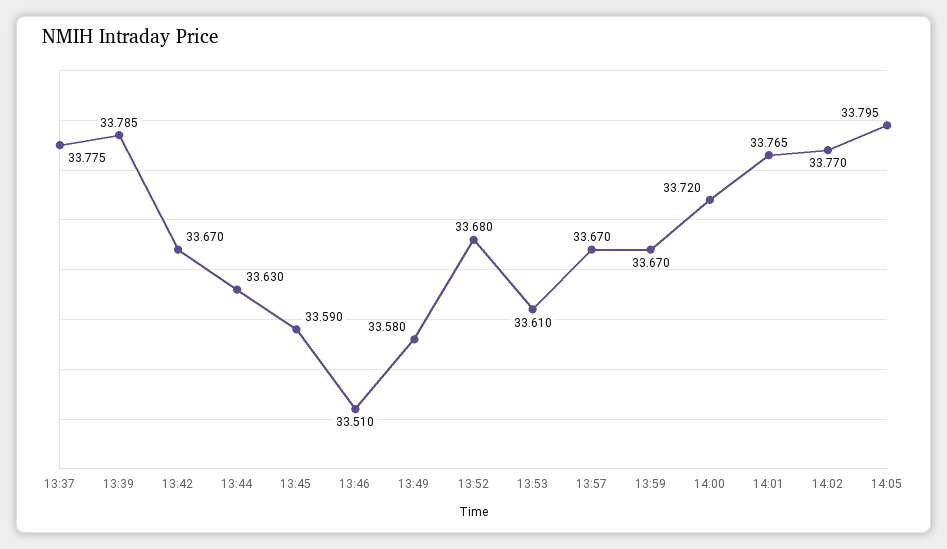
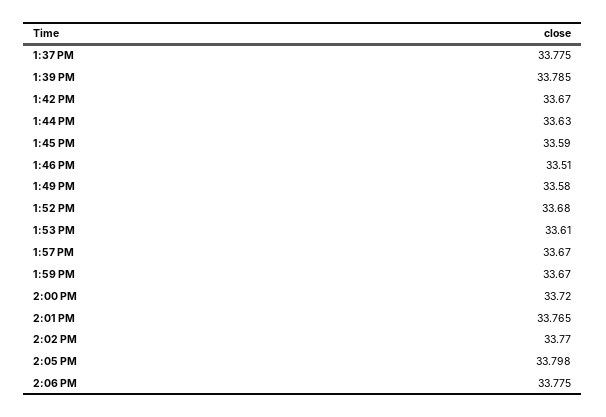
14:05: 33.795 -> 33.798
2:06 PM: none -> 33.775

